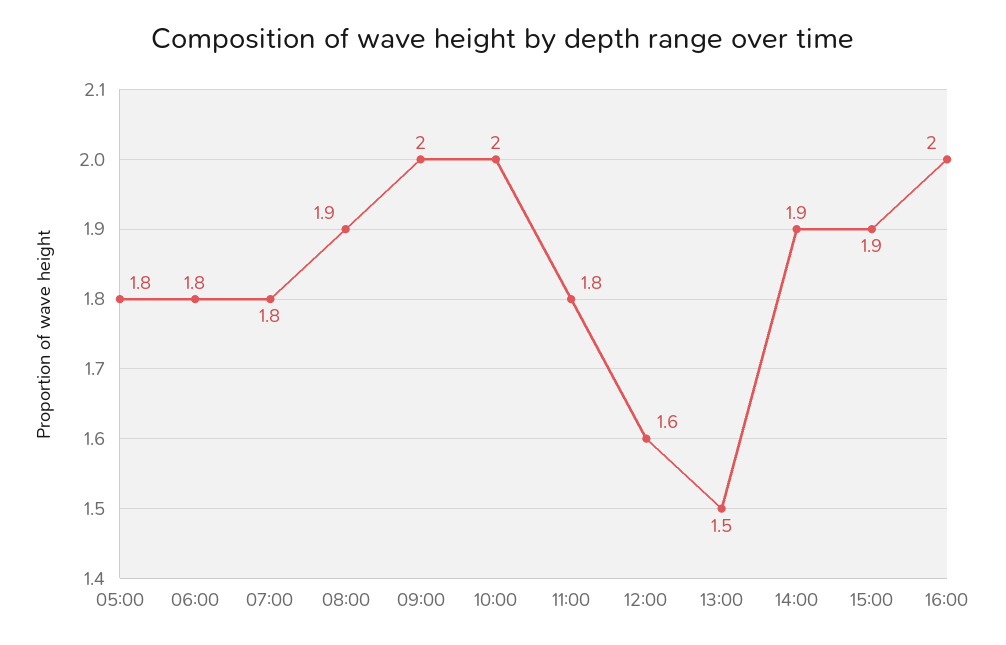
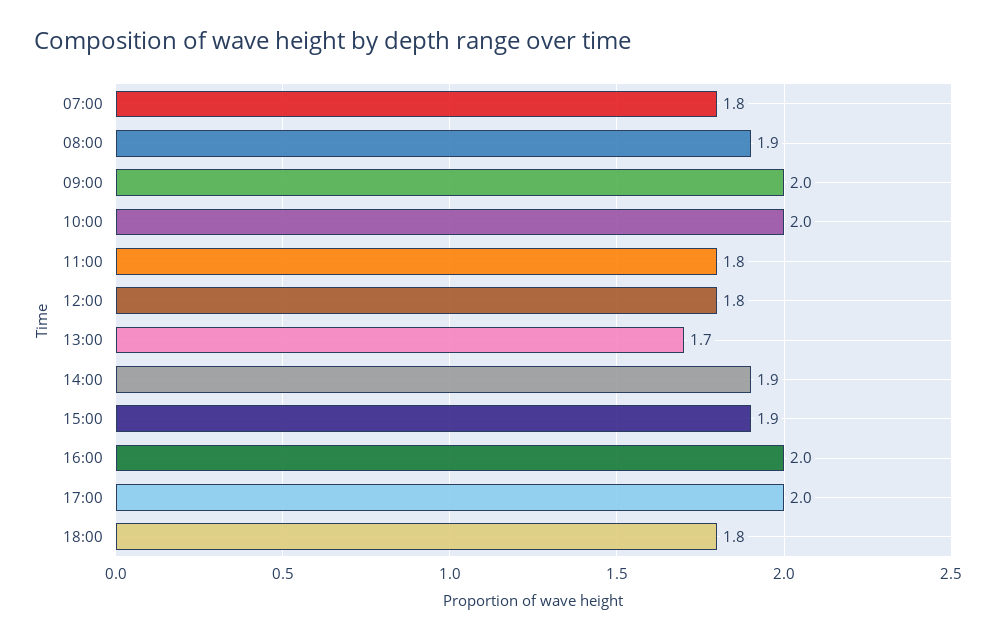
05:00: 1.8 -> none
06:00: 1.8 -> none
12:00: 1.6 -> 1.8
13:00: 1.5 -> 1.7
17:00: none -> 2
18:00: none -> 1.8

